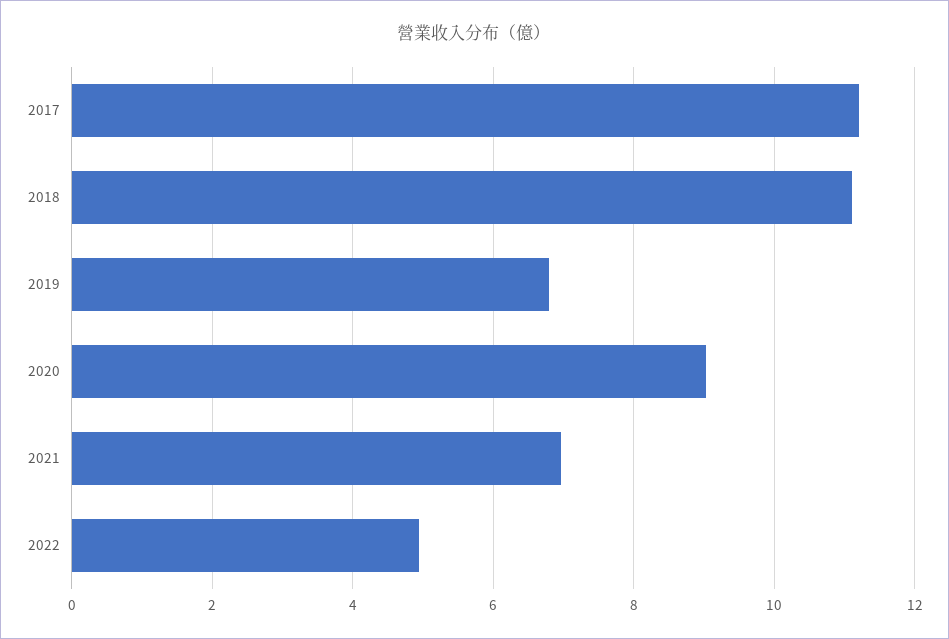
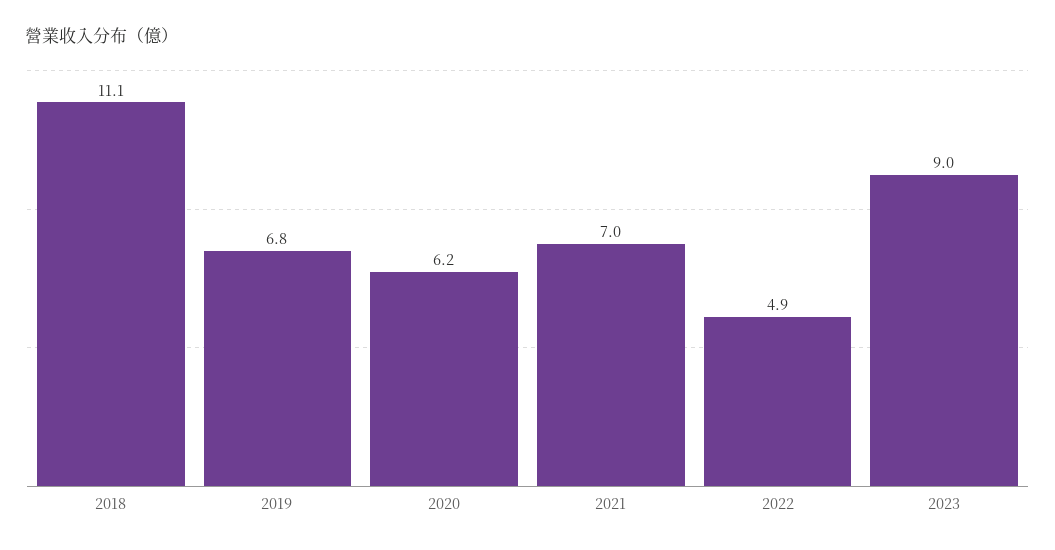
2017: 11.2 -> none
2020: 9 -> 6.2
2023: none -> 9

